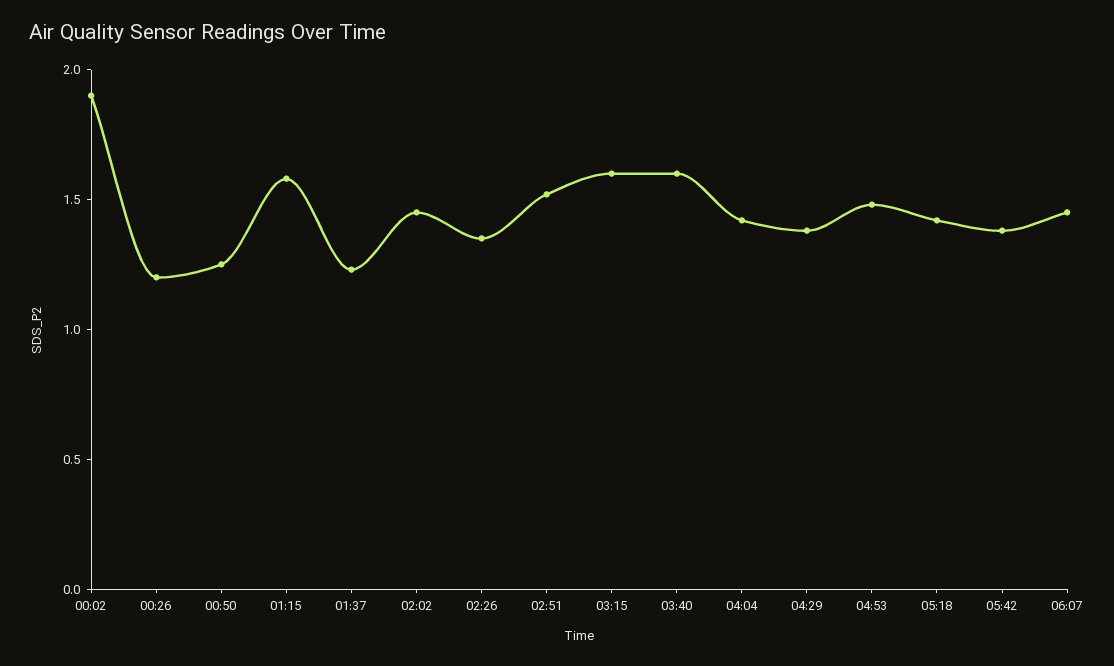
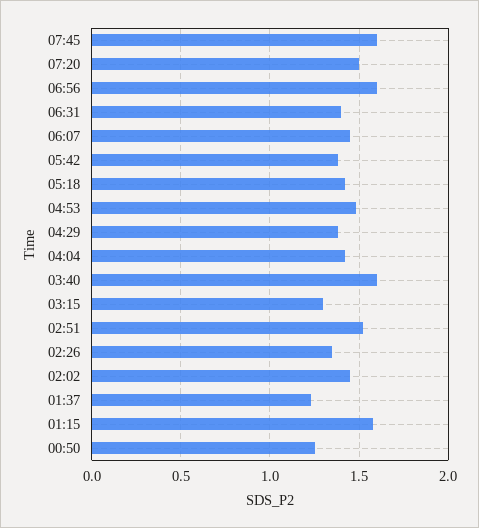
00:02: 1.9 -> none
00:26: 1.2 -> none
03:15: 1.6 -> 1.3
07:45: none -> 1.6
07:20: none -> 1.5
06:56: none -> 1.6
06:31: none -> 1.4

